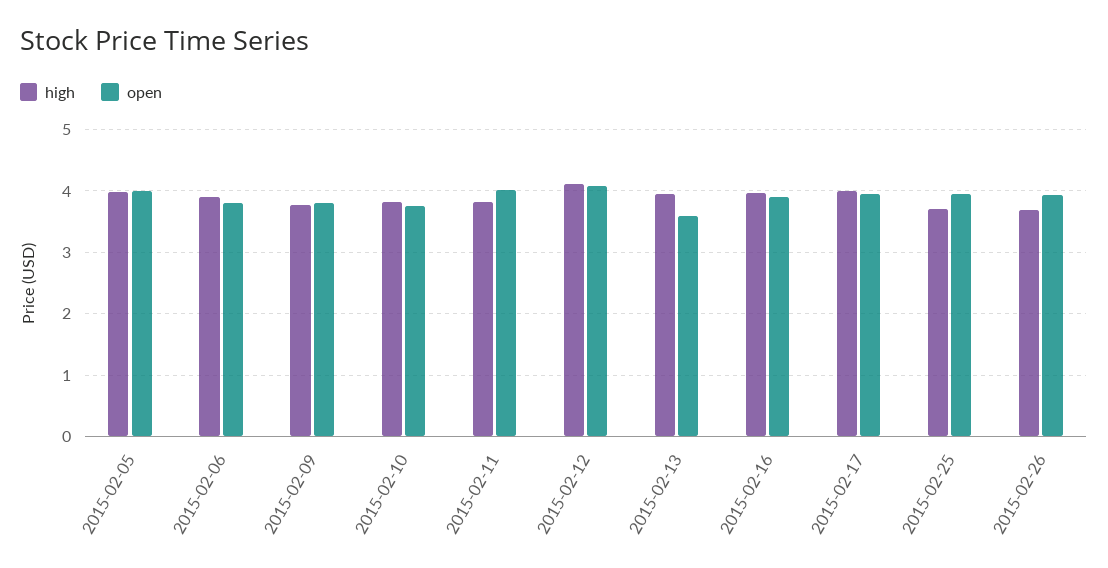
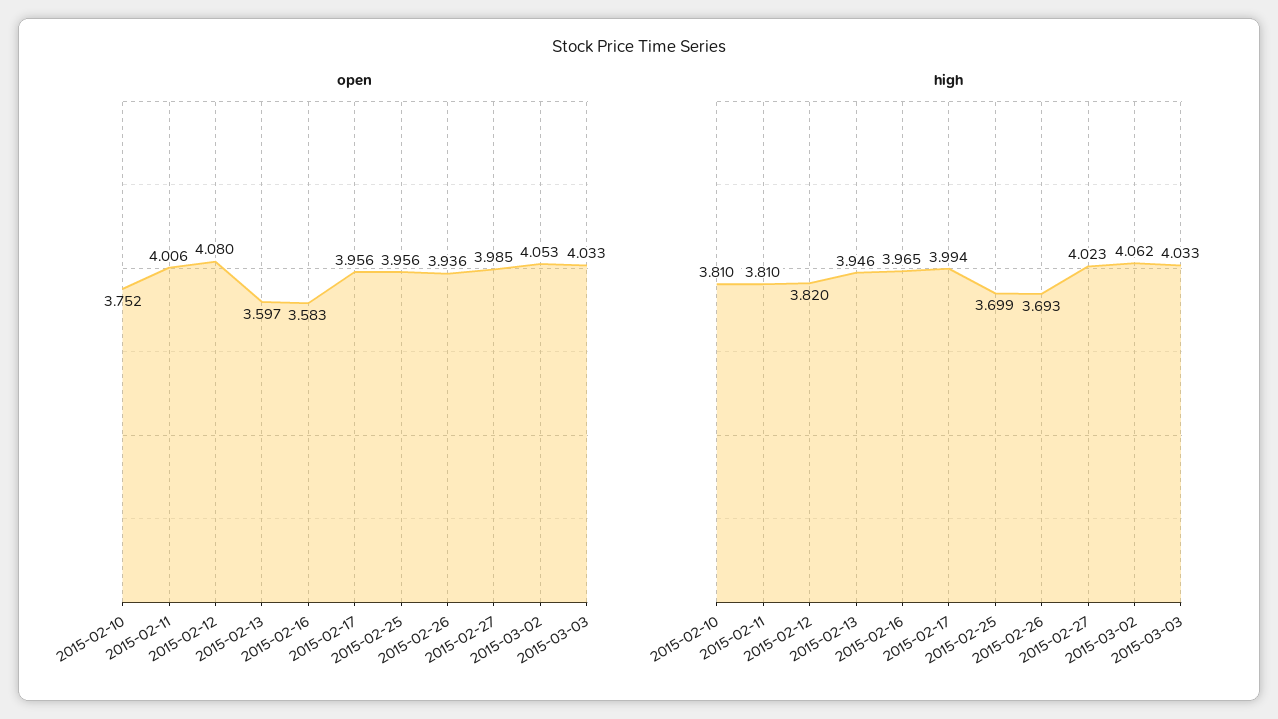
high, 2015-02-05: 4 -> none
open, 2015-02-05: 4 -> none
high, 2015-02-06: 3.9 -> none
open, 2015-02-06: 3.8 -> none
high, 2015-02-09: 3.8 -> none
open, 2015-02-09: 3.8 -> none
high, 2015-02-12: 4.1 -> 3.82
open, 2015-02-16: 3.9 -> 3.583
open, 2015-02-27: none -> 3.985
open, 2015-03-02: none -> 4.053
open, 2015-03-03: none -> 4.033
high, 2015-02-27: none -> 4.023
high, 2015-03-02: none -> 4.062
high, 2015-03-03: none -> 4.033

